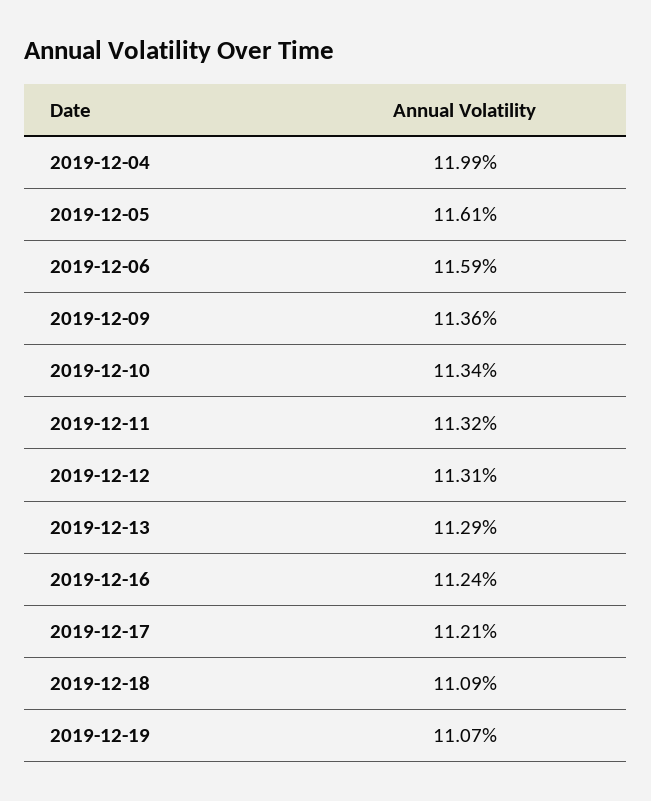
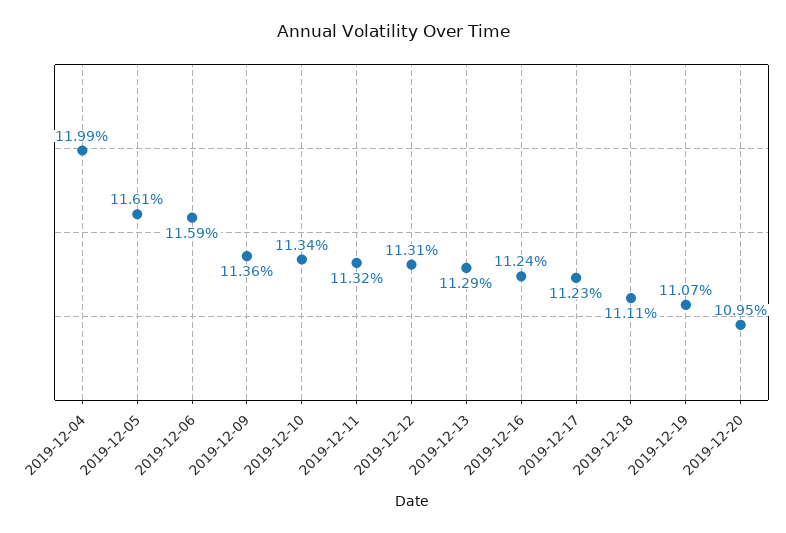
2019-12-17: 11.21 -> 11.23
2019-12-18: 11.09 -> 11.11
2019-12-20: none -> 10.95

